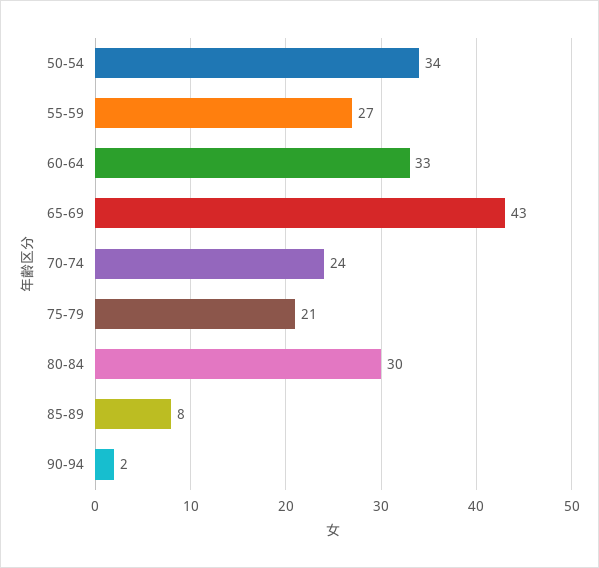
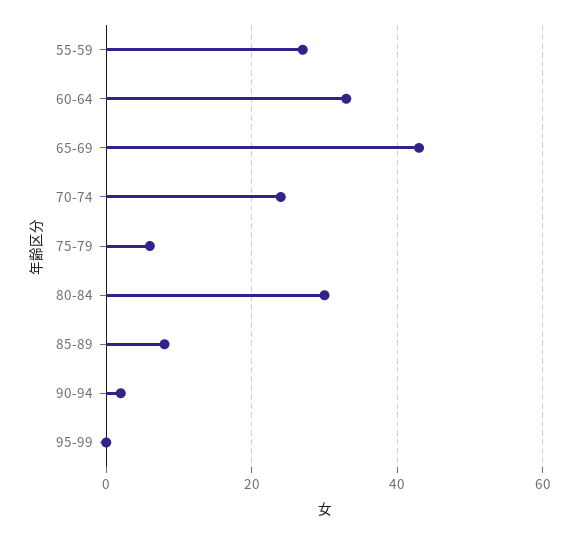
50-54: 34 -> none
75-79: 21 -> 5
95-99: none -> 0

